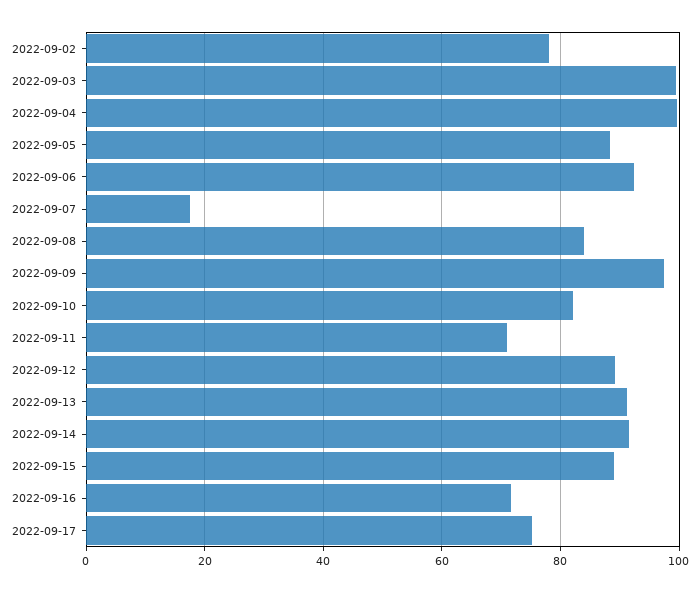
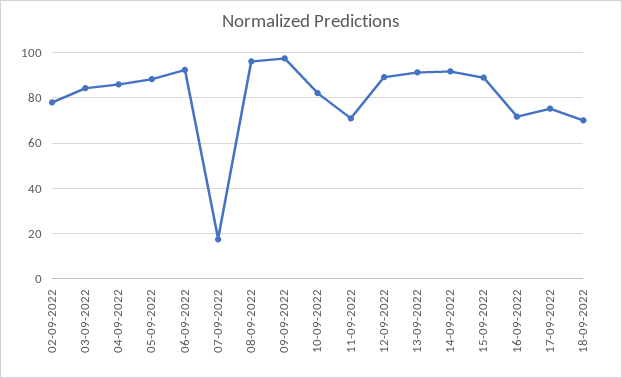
2022-09-03: 100 -> 85
2022-09-04: 100 -> 85
2022-09-08: 84 -> 95
18-09-2022: none -> 70

